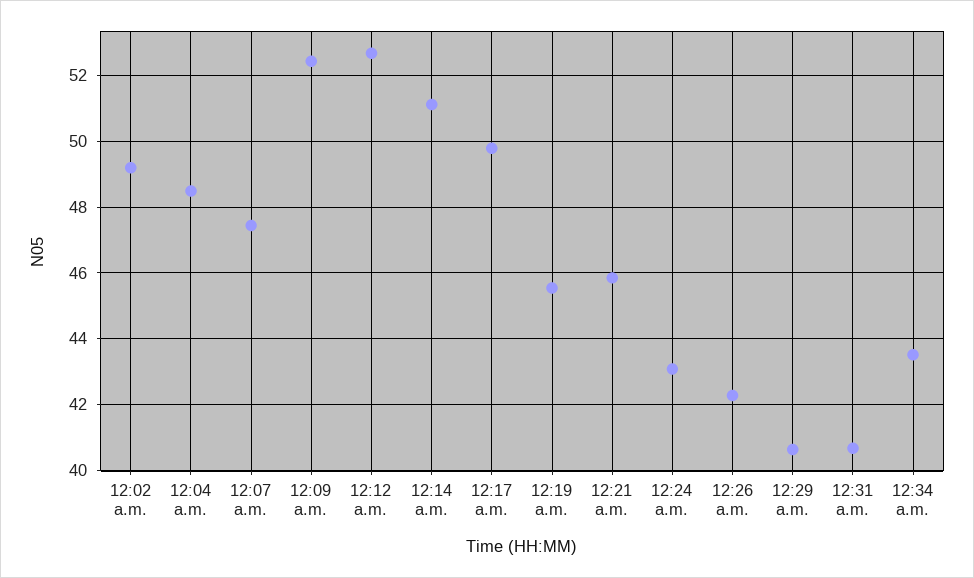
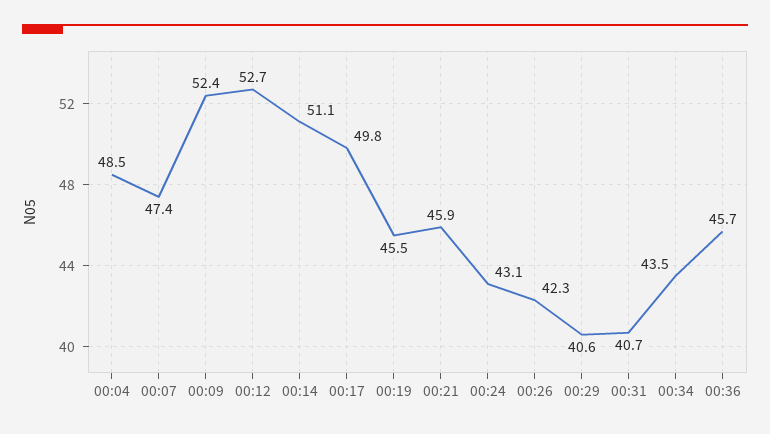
12:02 a.m.: 49.2 -> none
00:36: none -> 45.7

